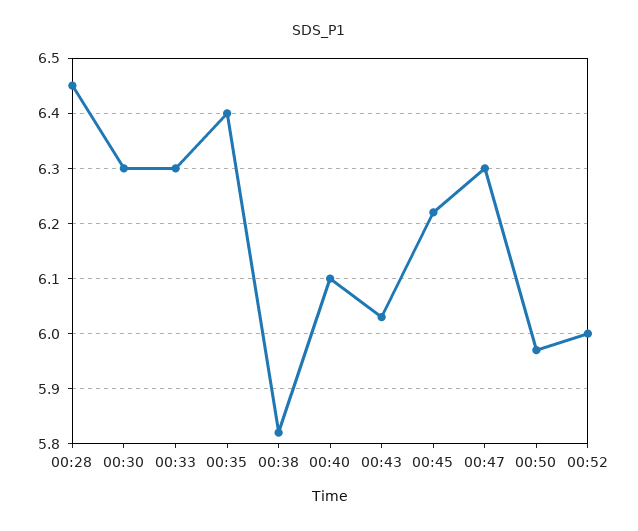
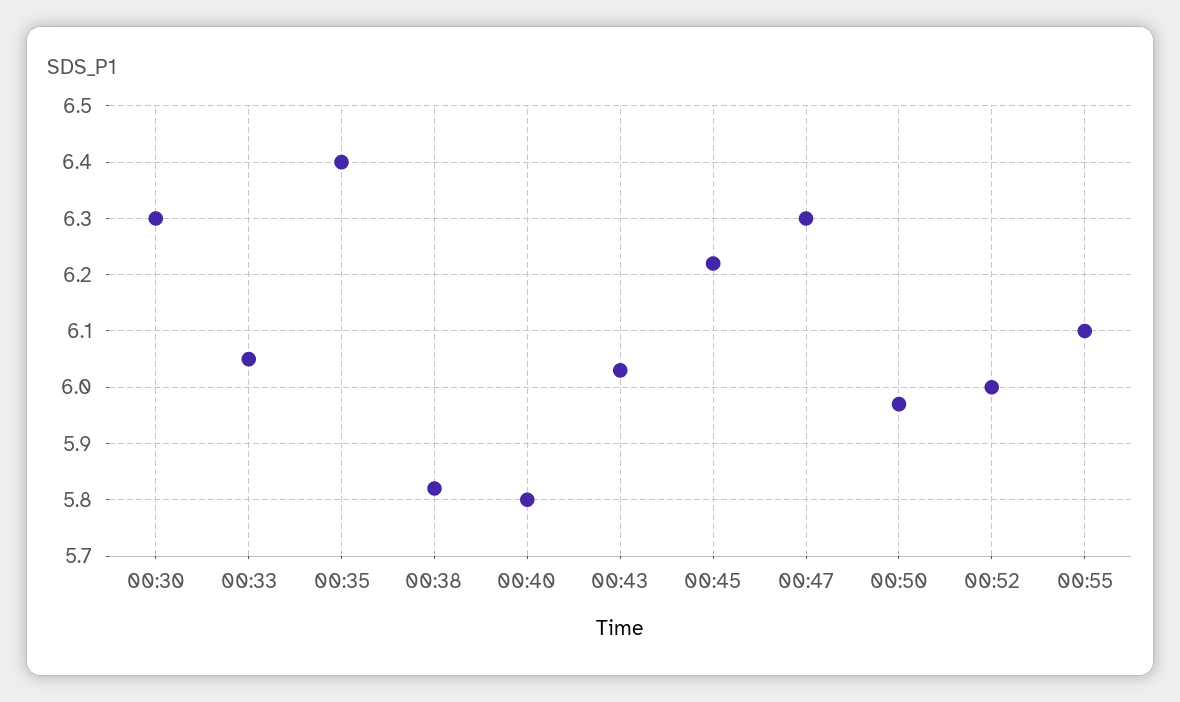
00:28: 6.45 -> none
00:33: 6.3 -> 6.05
00:40: 6.1 -> 5.8
00:55: none -> 6.1

